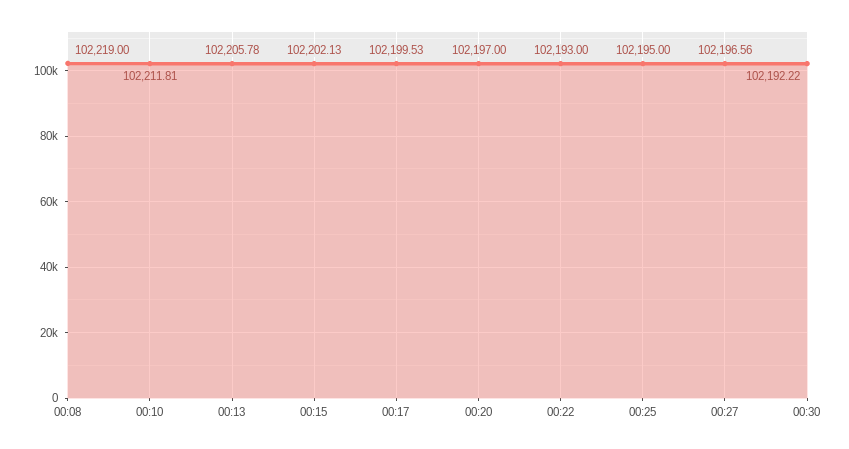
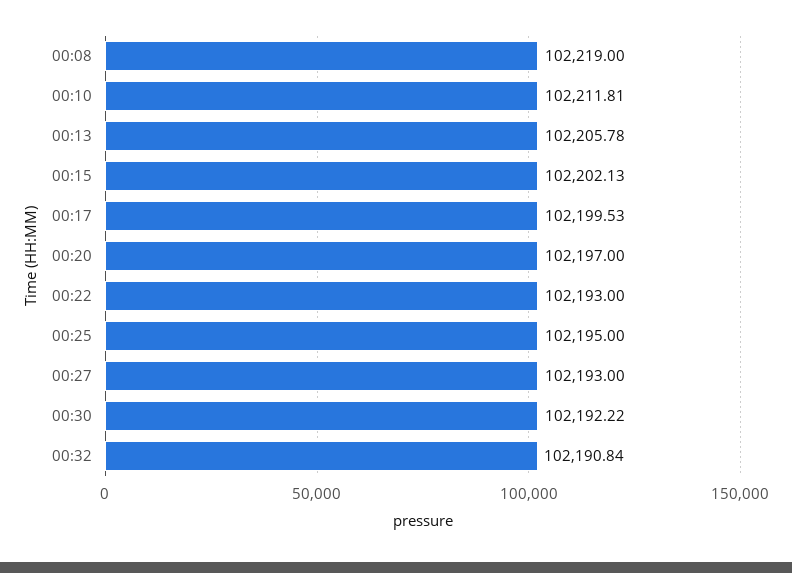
00:27: 102196.56 -> 102193
00:32: none -> 102190.84

